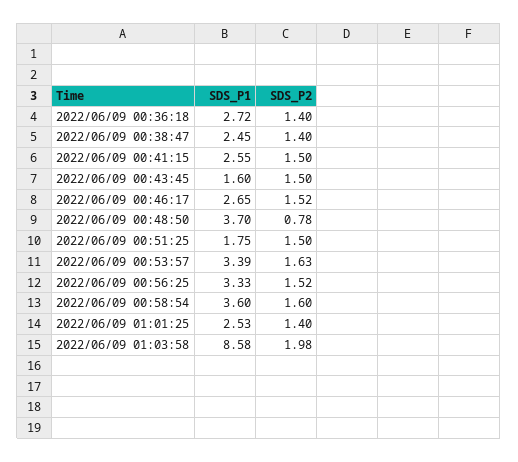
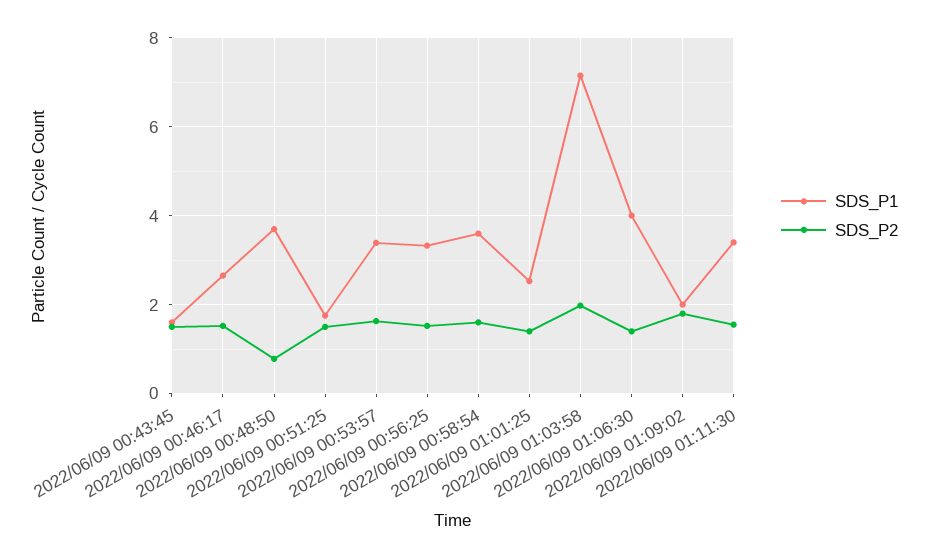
SDS_P1, 2022/06/09 00:36:18: 2.72 -> none
SDS_P2, 2022/06/09 00:36:18: 1.4 -> none
SDS_P1, 2022/06/09 00:38:47: 2.45 -> none
SDS_P2, 2022/06/09 00:38:47: 1.4 -> none
SDS_P1, 2022/06/09 00:41:15: 2.55 -> none
SDS_P2, 2022/06/09 00:41:15: 1.5 -> none
SDS_P1, 2022/06/09 01:03:58: 8.58 -> 7.2
SDS_P1, 2022/06/09 01:06:30: none -> 4
SDS_P2, 2022/06/09 01:06:30: none -> 1.4
SDS_P1, 2022/06/09 01:09:02: none -> 2
SDS_P2, 2022/06/09 01:09:02: none -> 1.8
SDS_P1, 2022/06/09 01:11:30: none -> 3.4
SDS_P2, 2022/06/09 01:11:30: none -> 1.6

